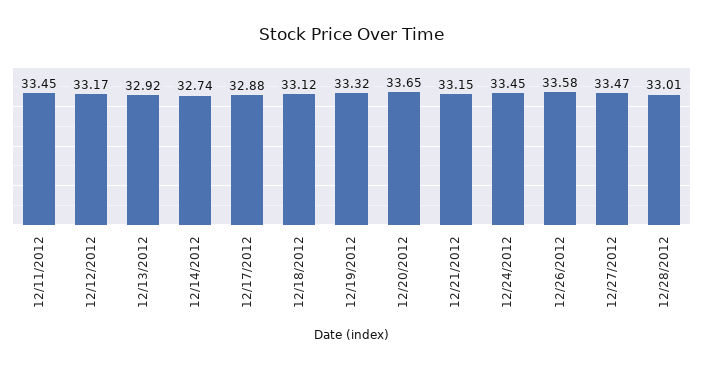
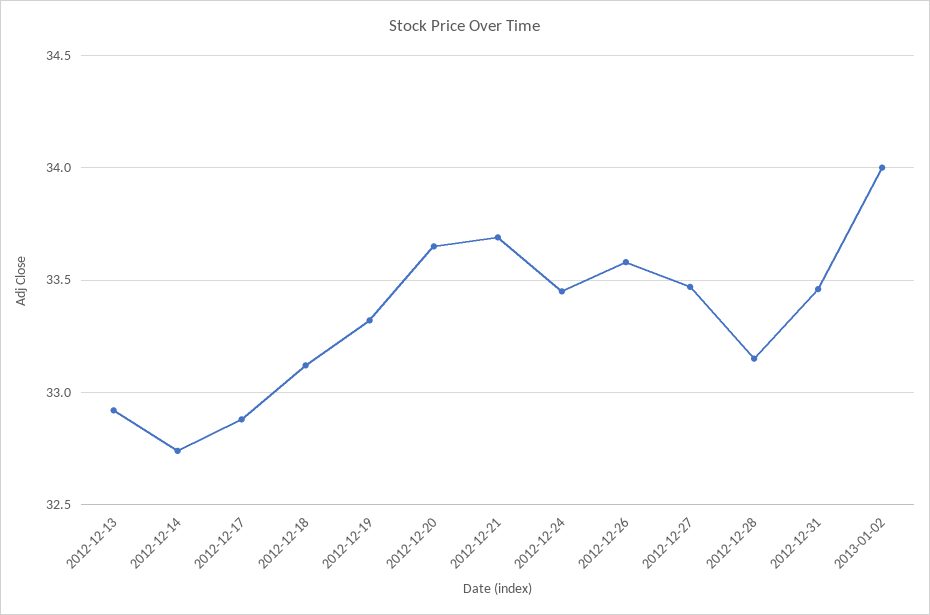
12/11/2012: 33.45 -> none
12/12/2012: 33.17 -> none
12/21/2012: 33.15 -> 33.7
12/28/2012: 33.01 -> 33.15
2012-12-31: none -> 33.45
2013-01-02: none -> 34

